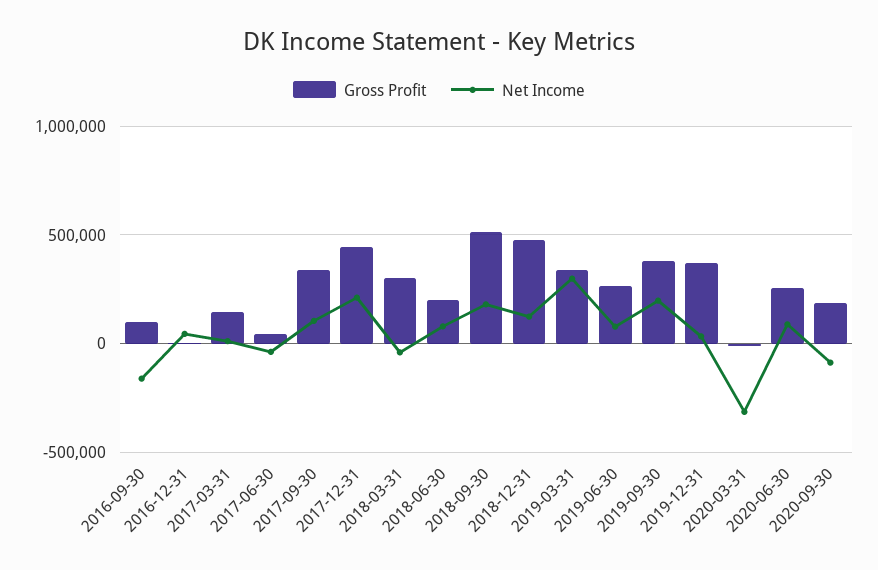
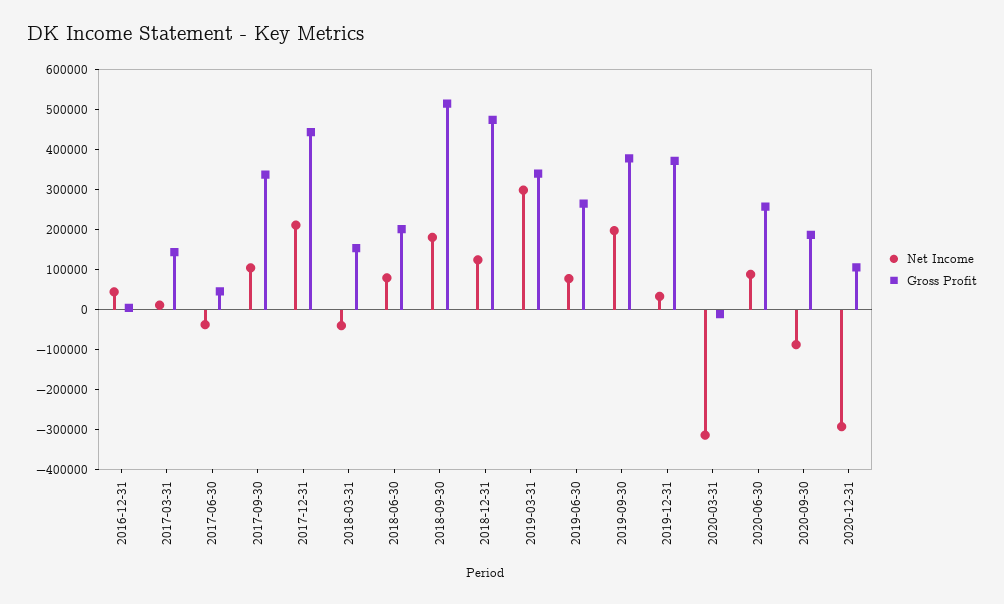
Gross Profit, 2016-09-30: 100000 -> none
Net Income, 2016-09-30: -150000 -> none
Gross Profit, 2018-03-31: 300000 -> 150000
Net Income, 2020-12-31: none -> -300000
Gross Profit, 2020-12-31: none -> 100000

